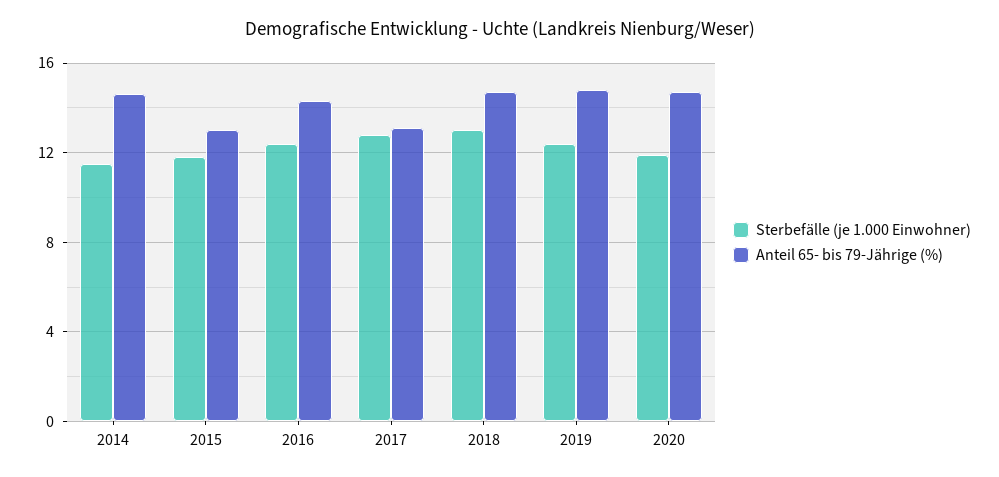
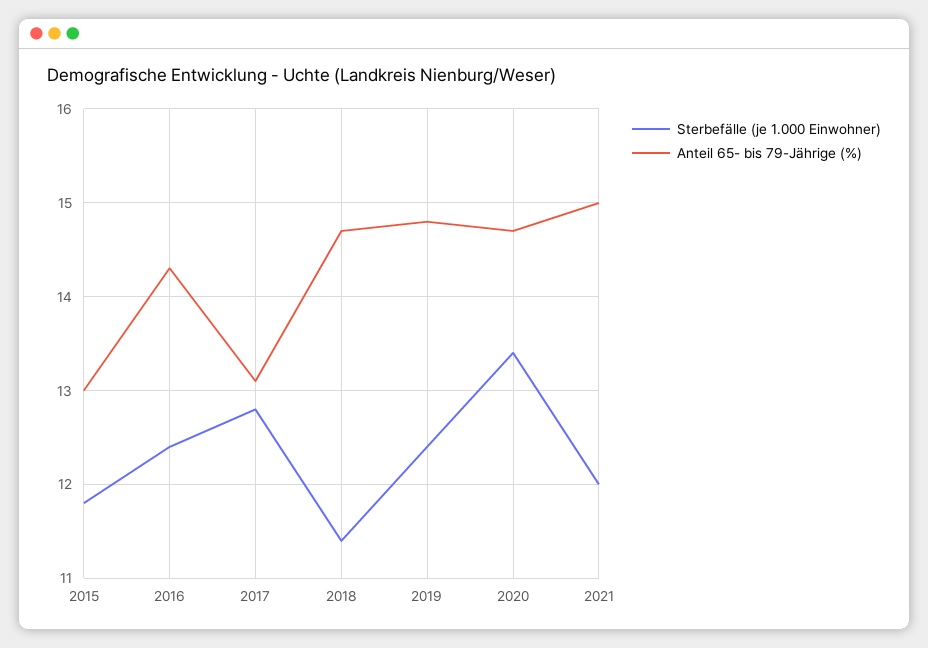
Sterbefälle (je 1.000 Einwohner), 2014: 11.5 -> none
Anteil 65- bis 79-Jährige (%), 2014: 14.5 -> none
Sterbefälle (je 1.000 Einwohner), 2018: 13 -> 11.4
Sterbefälle (je 1.000 Einwohner), 2020: 12 -> 13.4
Sterbefälle (je 1.000 Einwohner), 2021: none -> 12
Anteil 65- bis 79-Jährige (%), 2021: none -> 15

